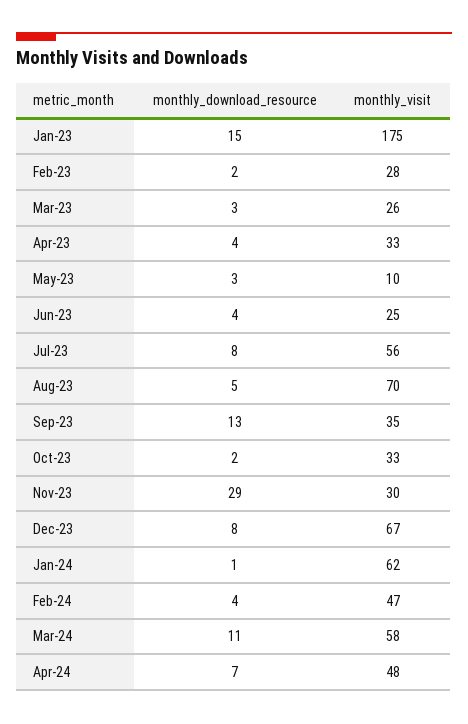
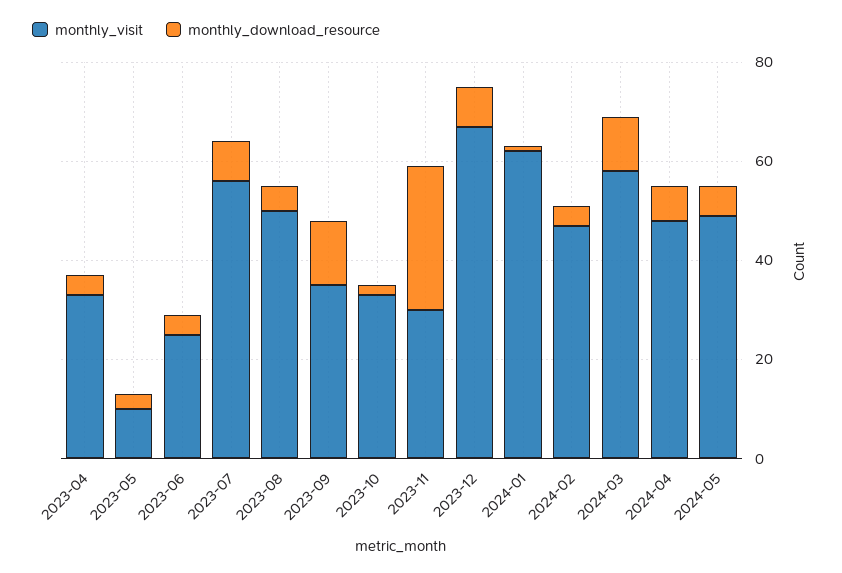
monthly_download_resource, Jan-23: 15 -> none
monthly_visit, Jan-23: 175 -> none
monthly_download_resource, Feb-23: 2 -> none
monthly_visit, Feb-23: 28 -> none
monthly_download_resource, Mar-23: 3 -> none
monthly_visit, Mar-23: 26 -> none
monthly_visit, Aug-23: 70 -> 50
monthly_visit, 2024-05: none -> 50
monthly_download_resource, 2024-05: none -> 5

